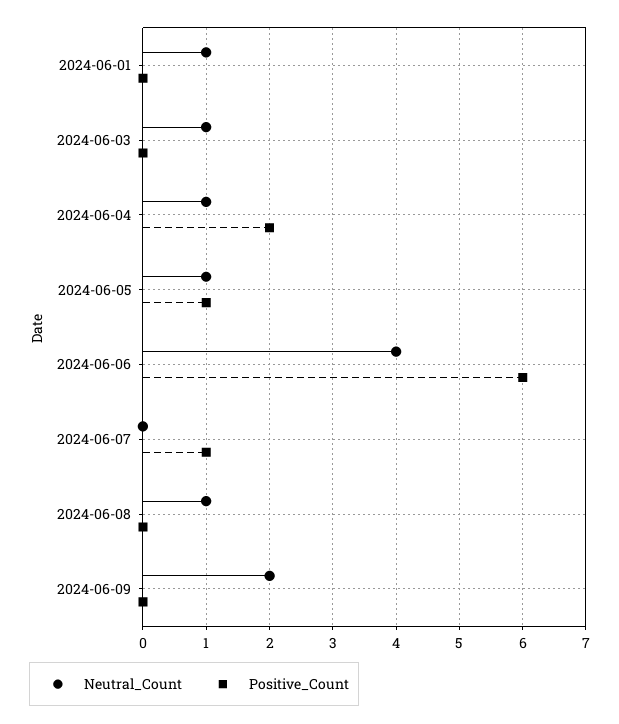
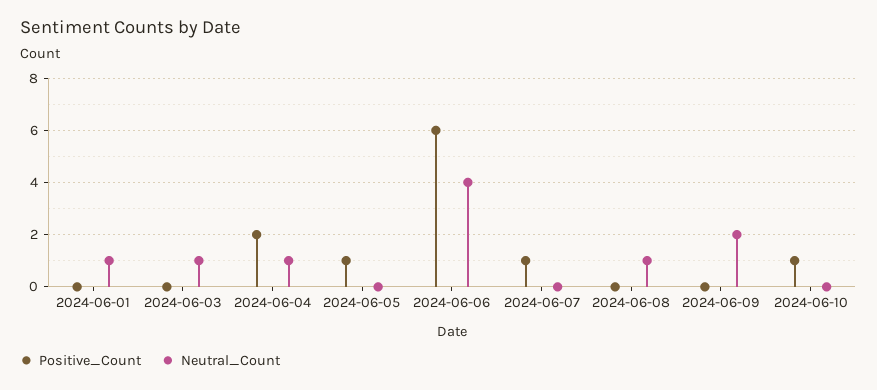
Neutral_Count, 2024-06-05: 1 -> 0
Positive_Count, 2024-06-10: none -> 1
Neutral_Count, 2024-06-10: none -> 0

